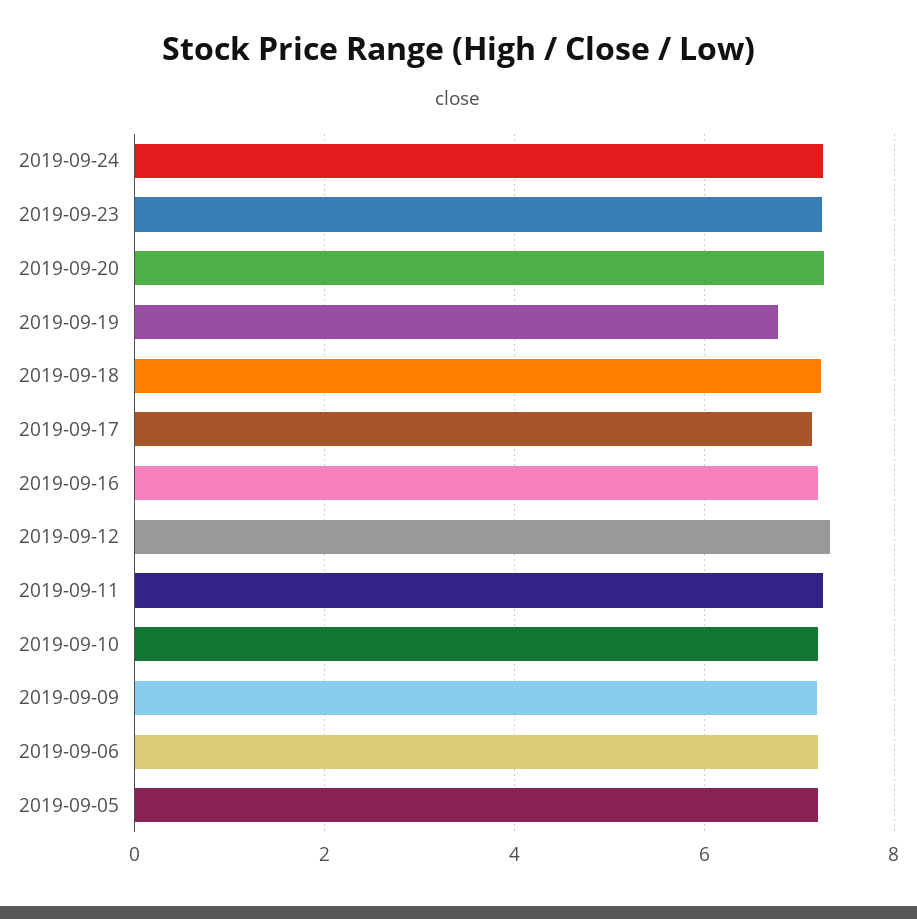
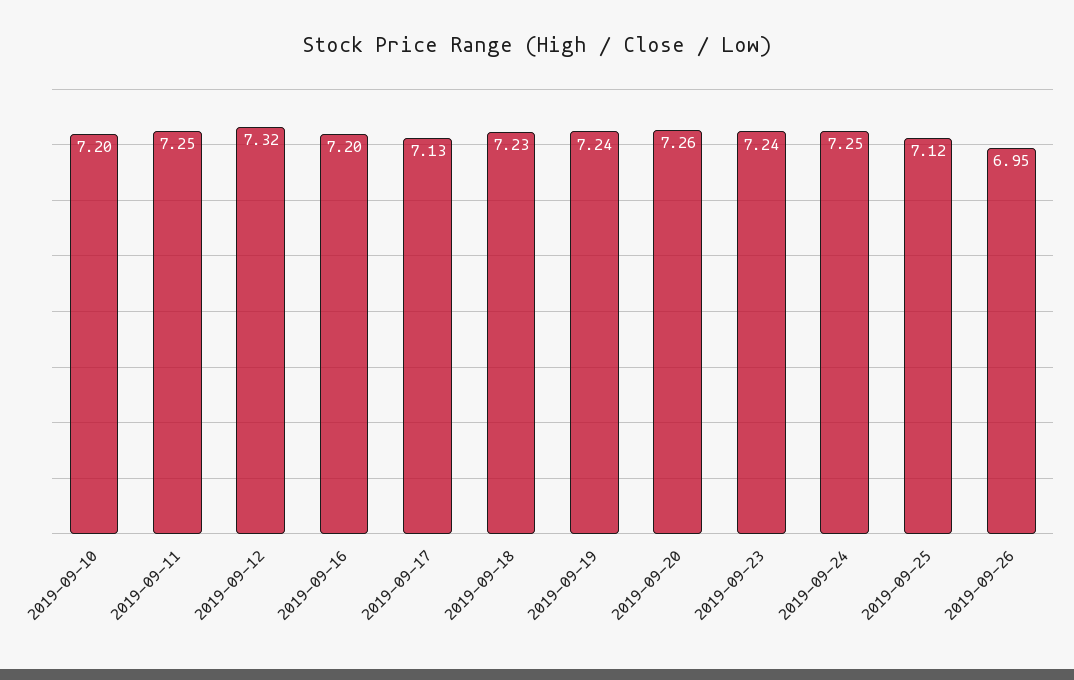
2019-09-19: 6.8 -> 7.24
2019-09-09: 7.2 -> none
2019-09-06: 7.2 -> none
2019-09-05: 7.2 -> none
2019-09-25: none -> 7.12
2019-09-26: none -> 6.95

